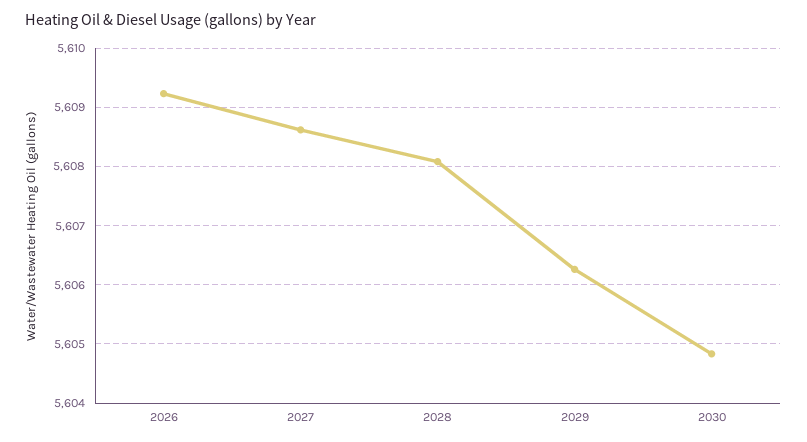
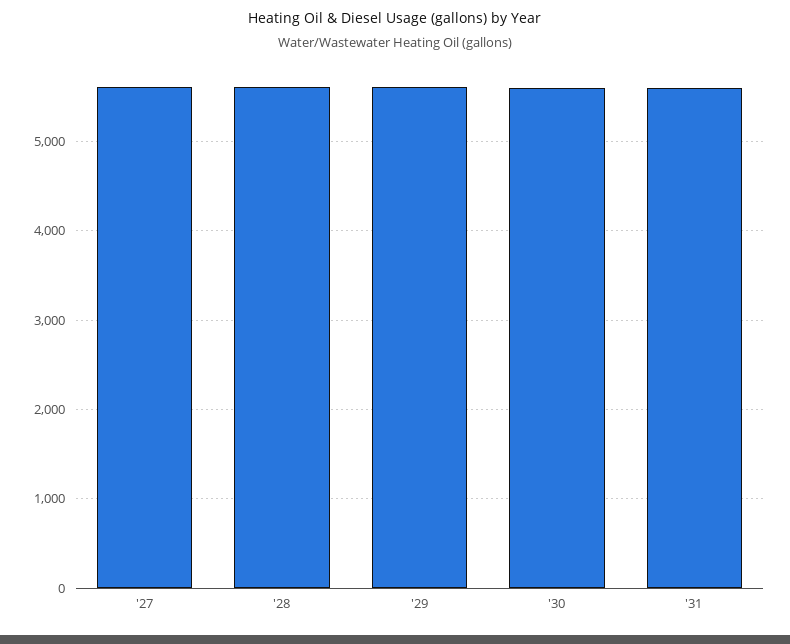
2026: 5609.2 -> none
'31: none -> 5600

